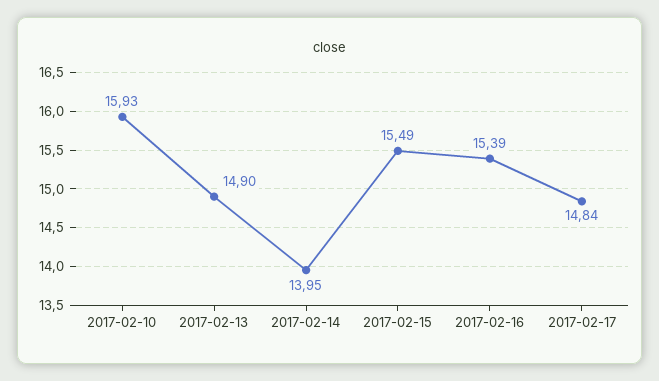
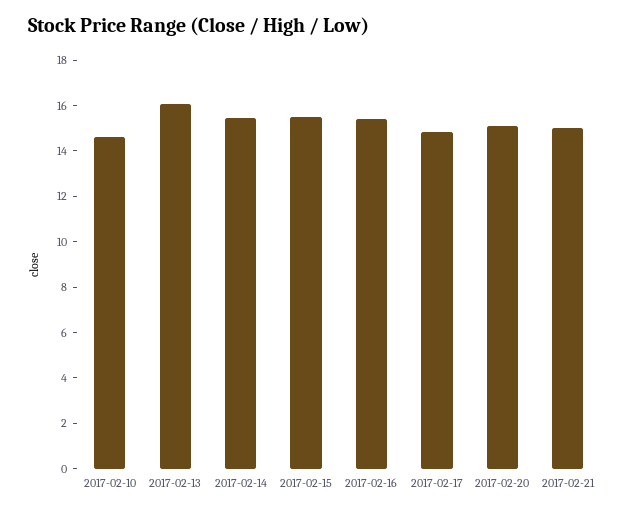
2017-02-10: 15.93 -> 14.5
2017-02-13: 14.9 -> 16
2017-02-14: 13.95 -> 15.5
2017-02-20: none -> 15
2017-02-21: none -> 15

